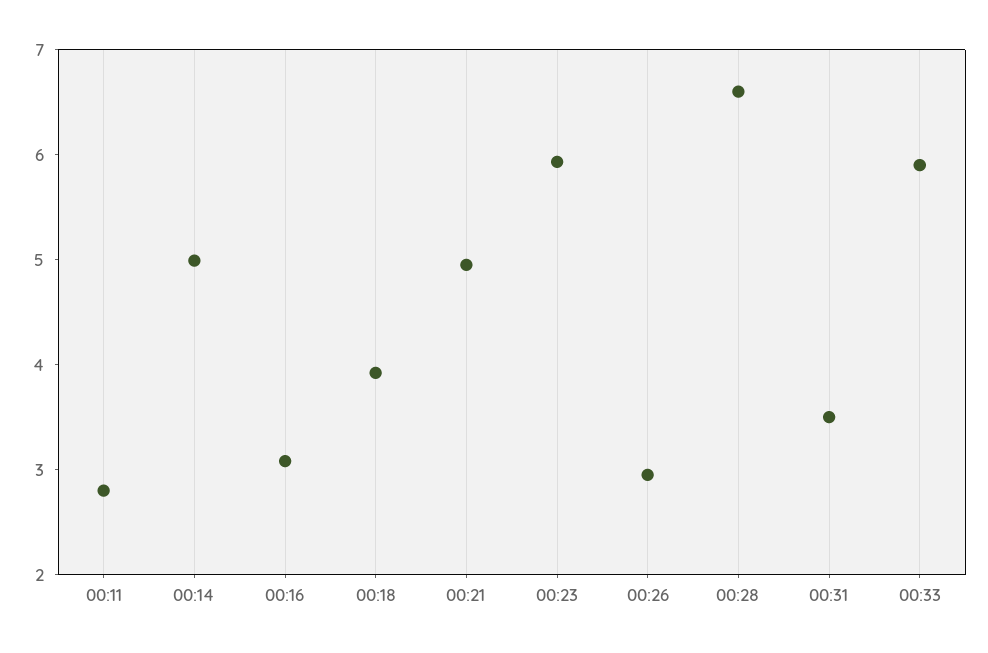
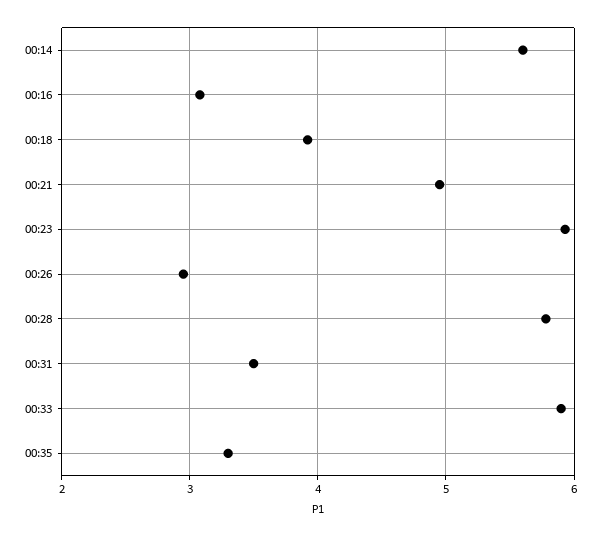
00:11: 2.8 -> none
00:14: 5 -> 5.6
00:28: 6.6 -> 5.8
00:35: none -> 3.3

